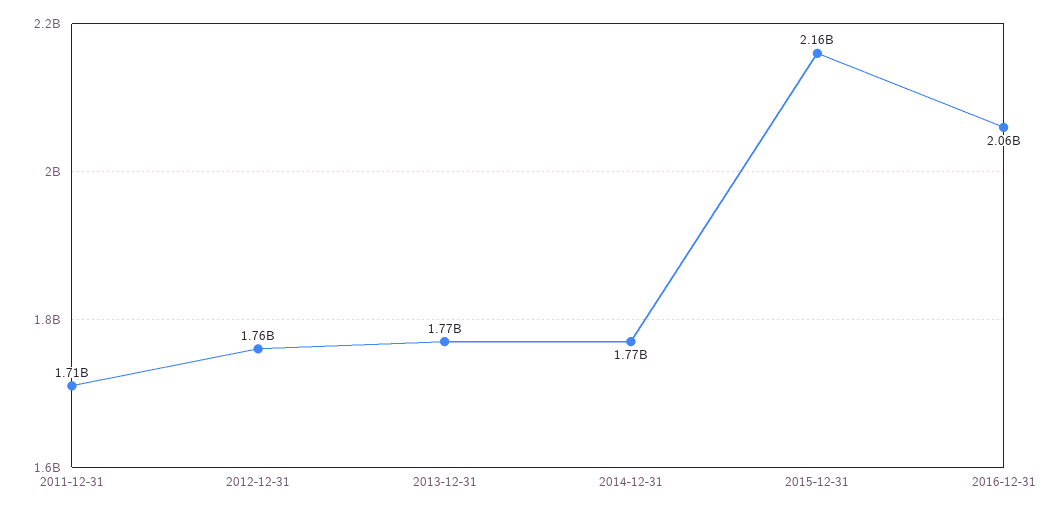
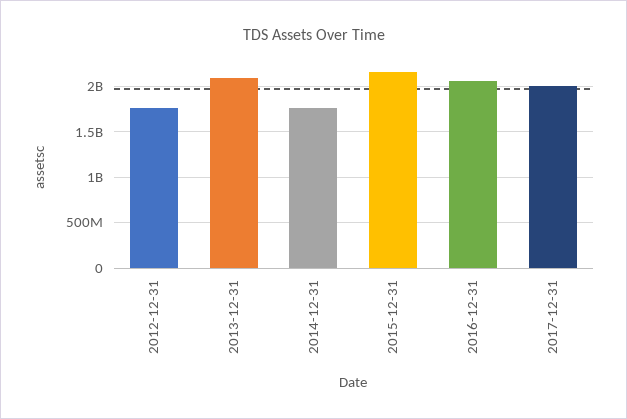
2011-12-31: 1710000000 -> none
2013-12-31: 1770000000 -> 2100000000
2017-12-31: none -> 2000000000

